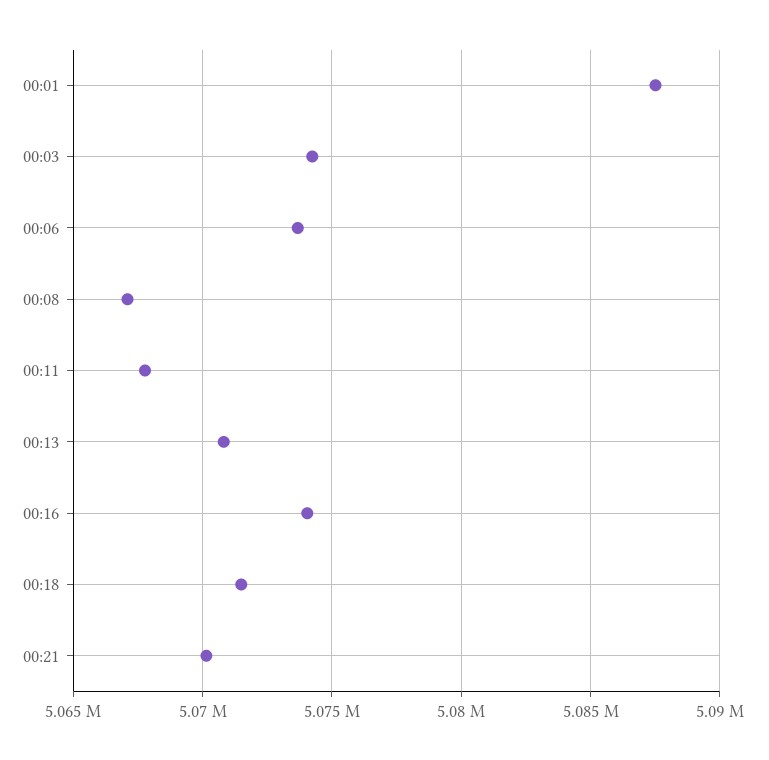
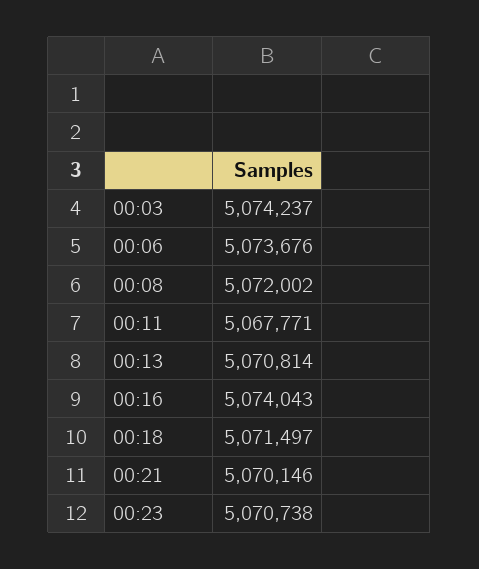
00:01: 5087500 -> none
00:08: 5067000 -> 5072002
00:23: none -> 5070738

